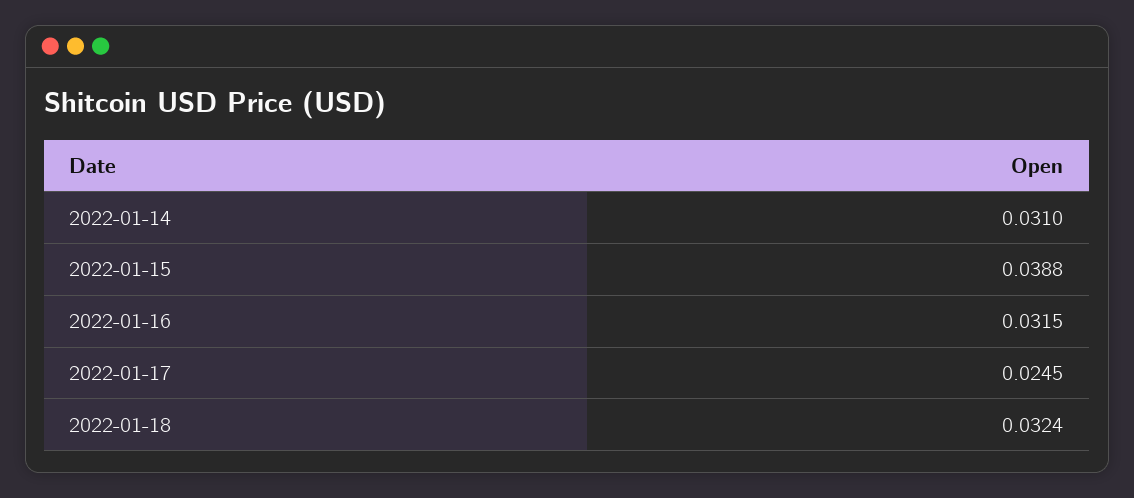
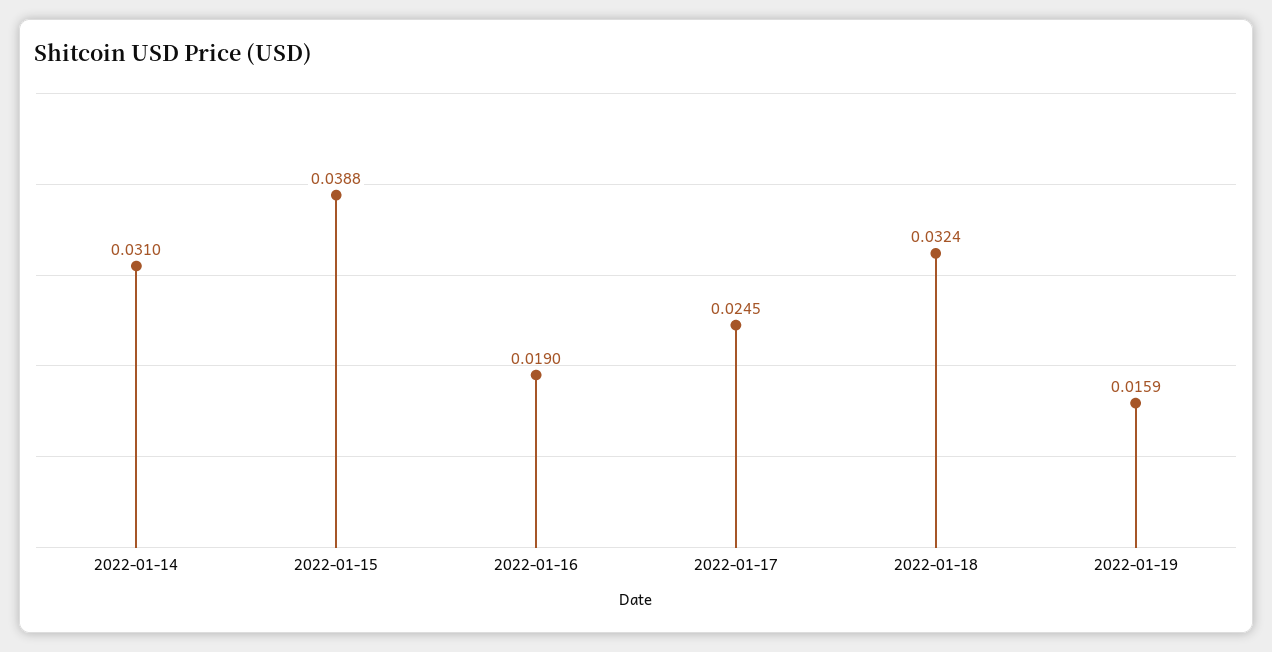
2022-01-16: 0.0315 -> 0.019
2022-01-19: none -> 0.0159

